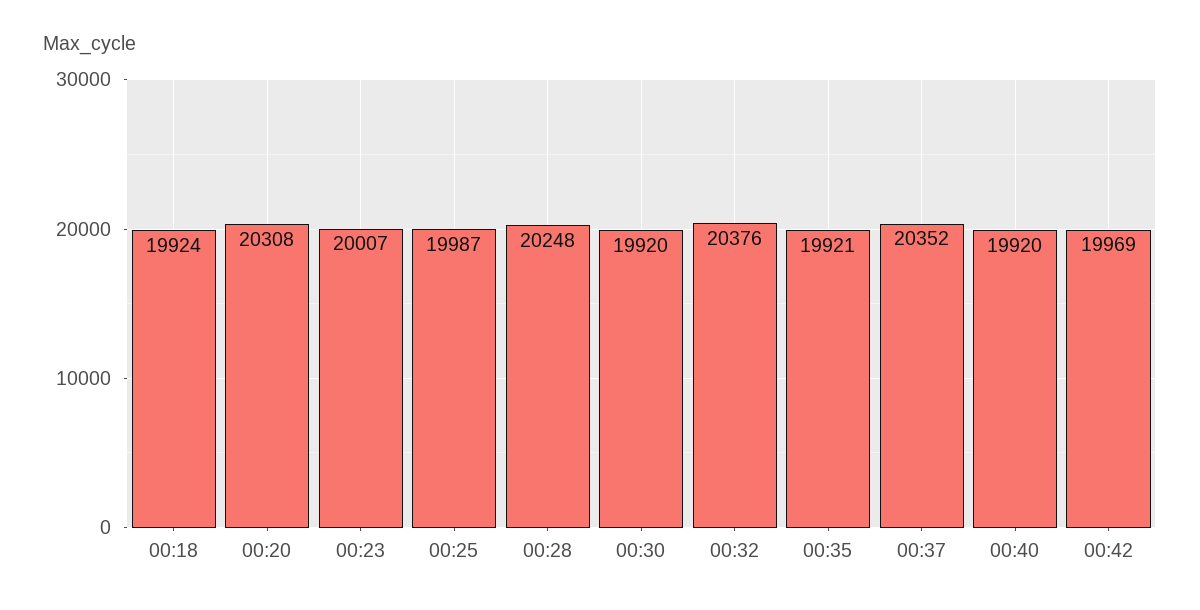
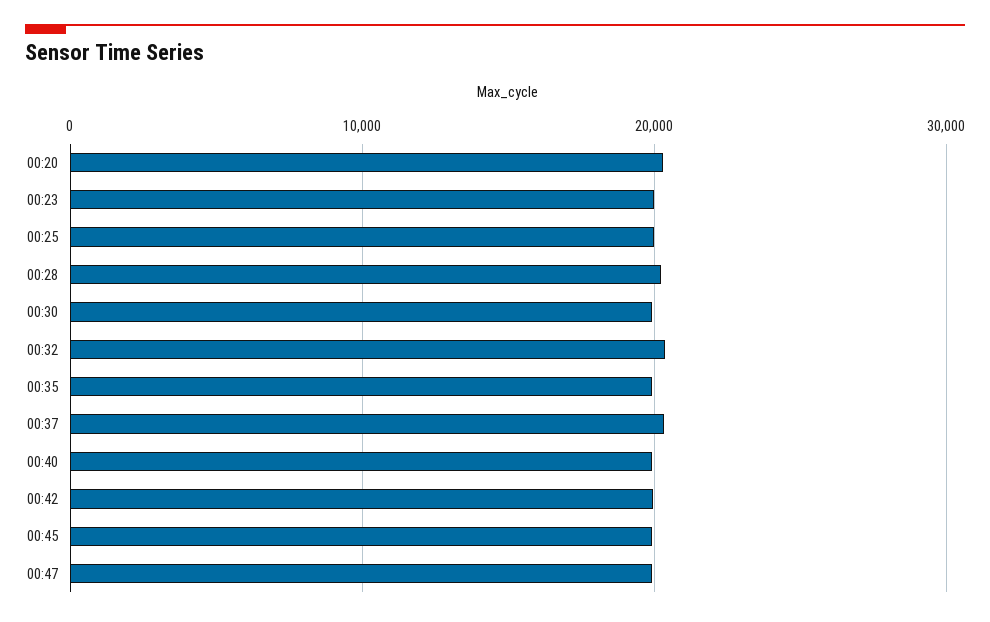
00:18: 19924 -> none
00:45: none -> 20000
00:47: none -> 20000

